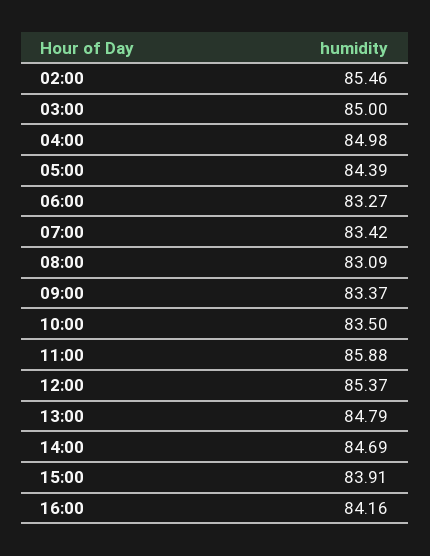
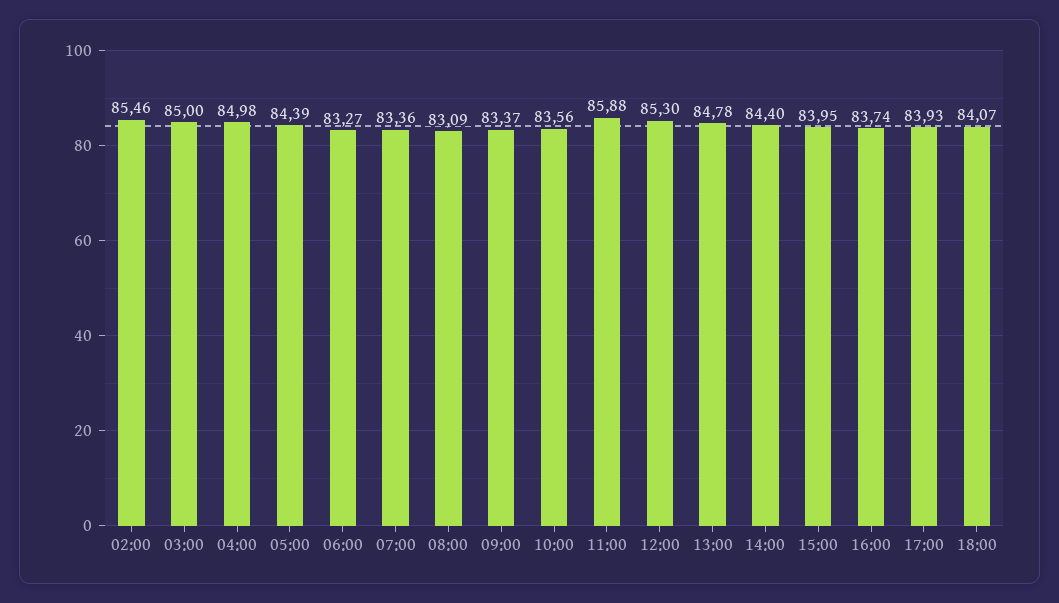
07:00: 83.42 -> 83.36
10:00: 83.5 -> 83.56
12:00: 85.37 -> 85.3
13:00: 84.79 -> 84.78
14:00: 84.69 -> 84.4
15:00: 83.91 -> 83.95
16:00: 84.16 -> 83.74
17:00: none -> 83.93
18:00: none -> 84.07

